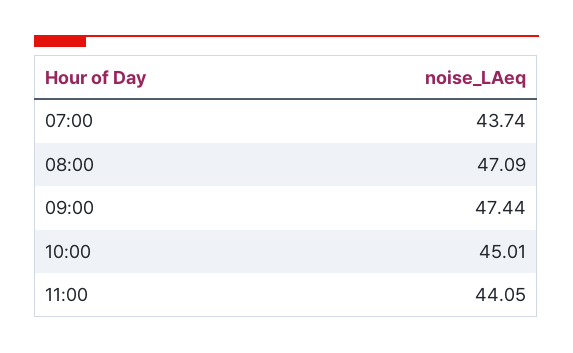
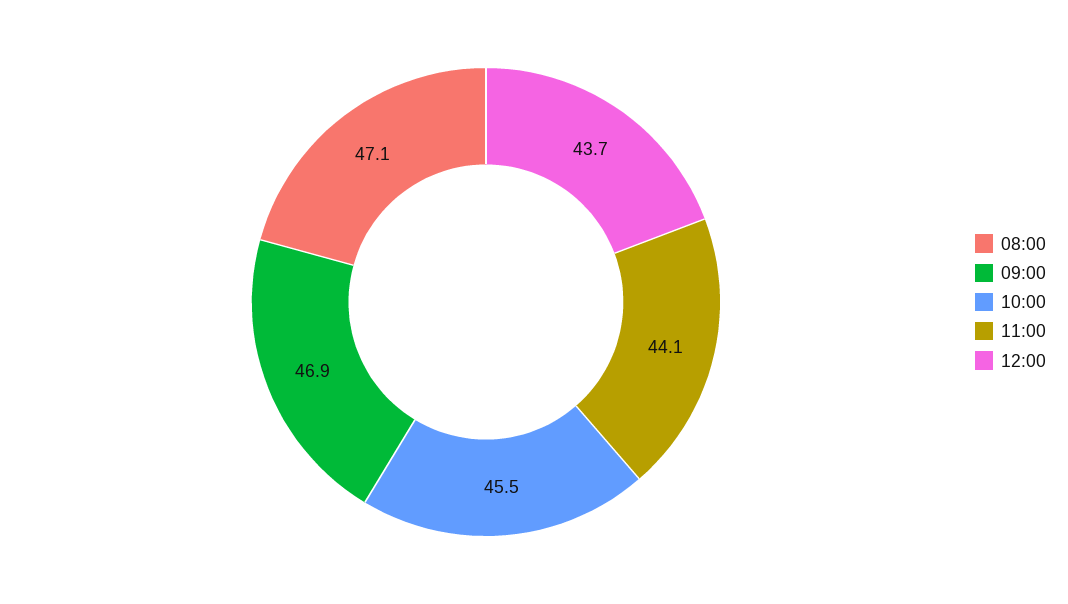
07:00: 43.74 -> none
09:00: 47.44 -> 46.9
10:00: 45.01 -> 45.5
12:00: none -> 43.7

